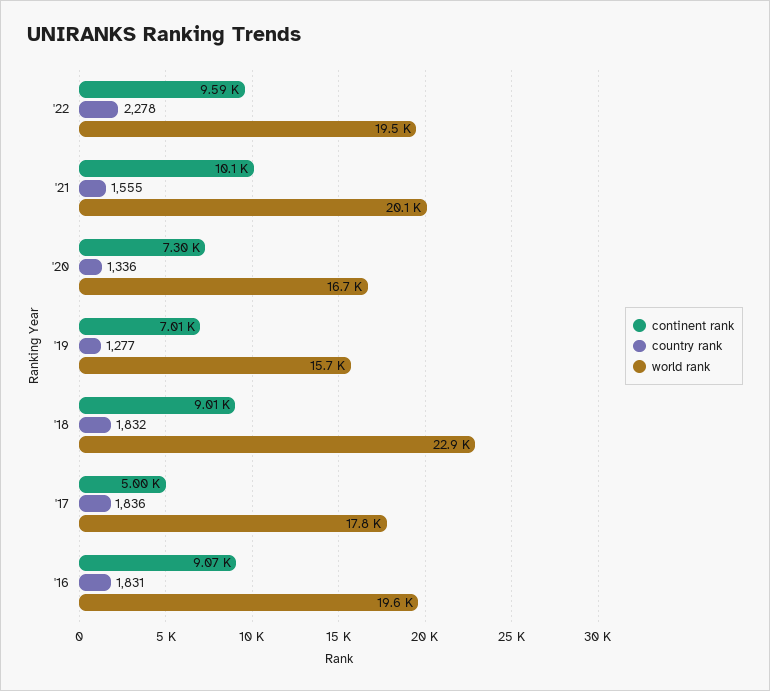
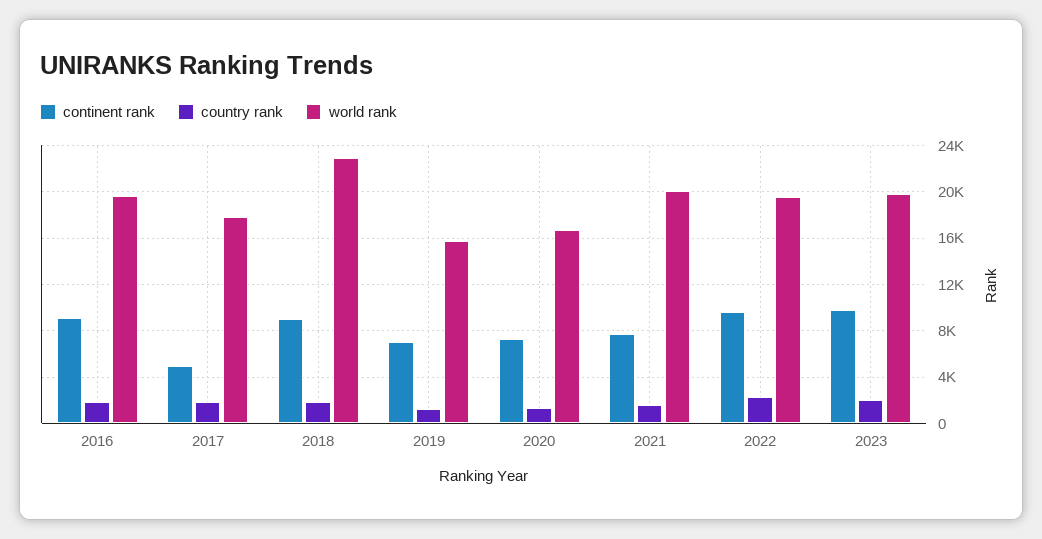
continent rank, '21: 10100 -> 8000
continent rank, 2023: none -> 10000
country rank, 2023: none -> 2000
world rank, 2023: none -> 20000

